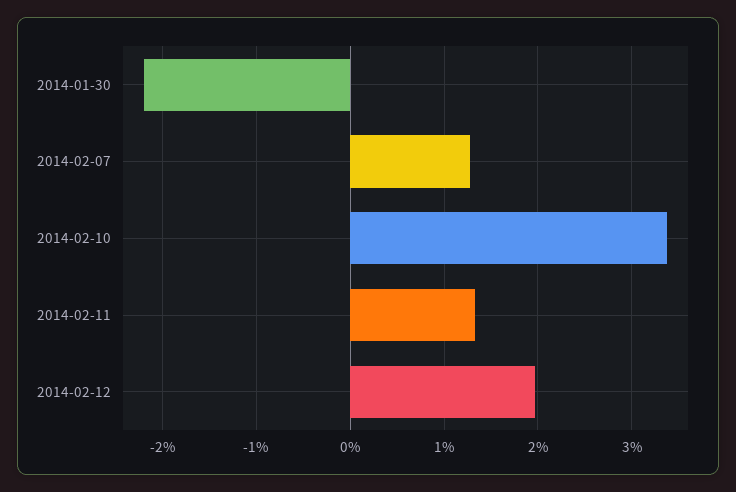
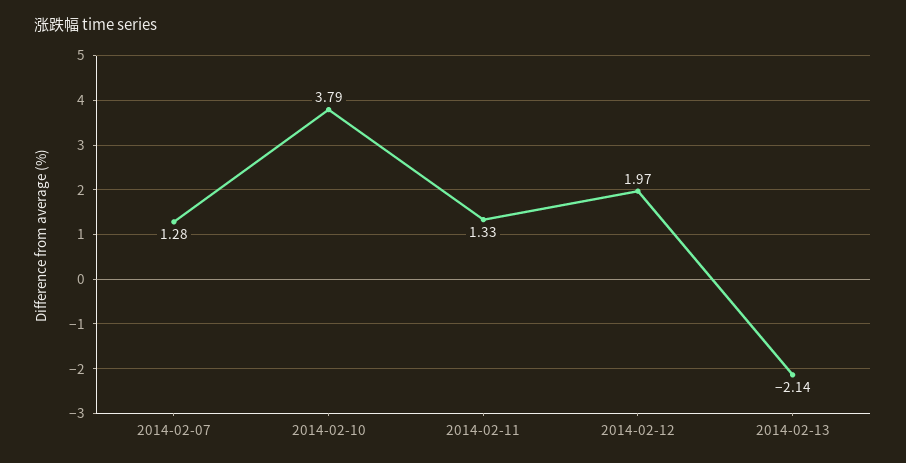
2014-01-30: -2.2 -> none
2014-02-10: 3.4 -> 3.79
2014-02-13: none -> -2.14

